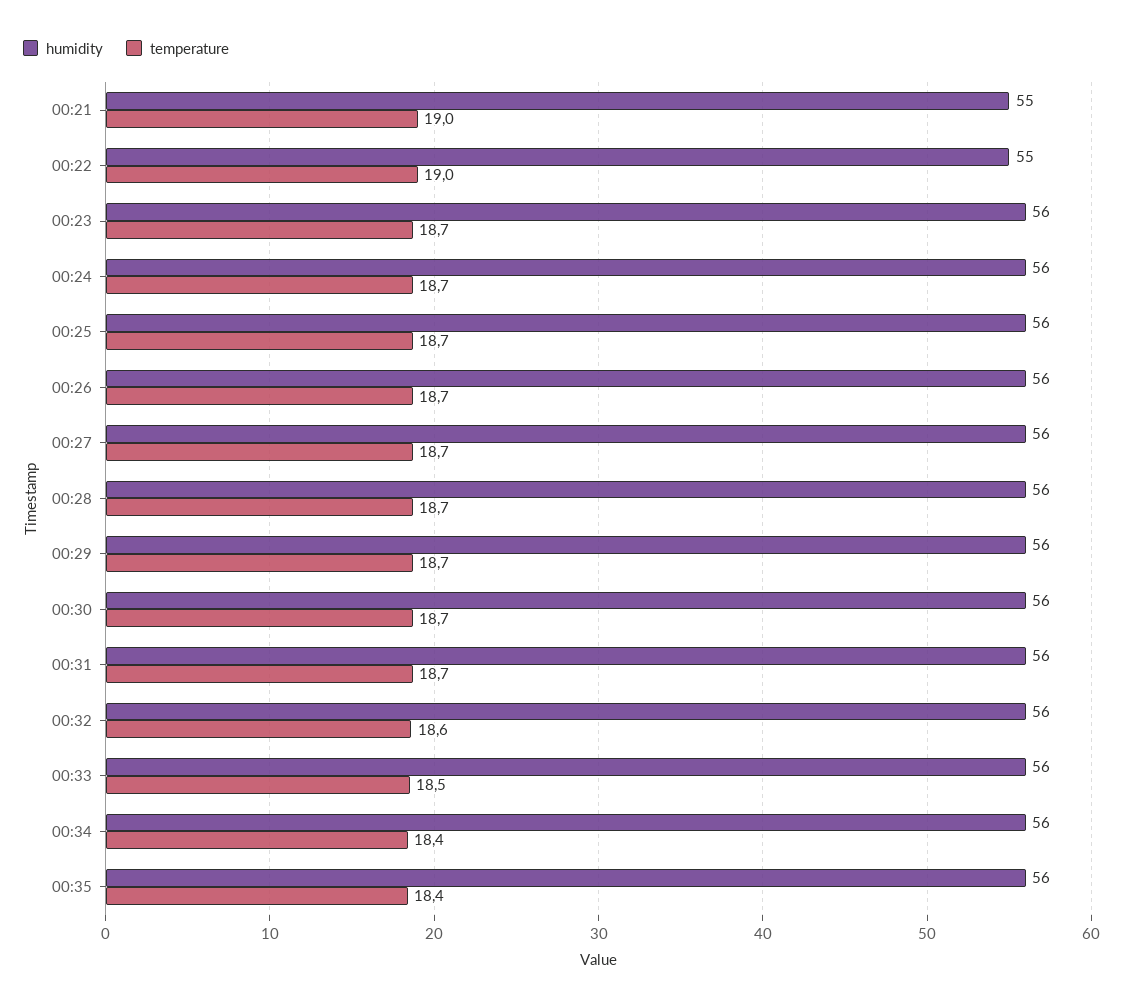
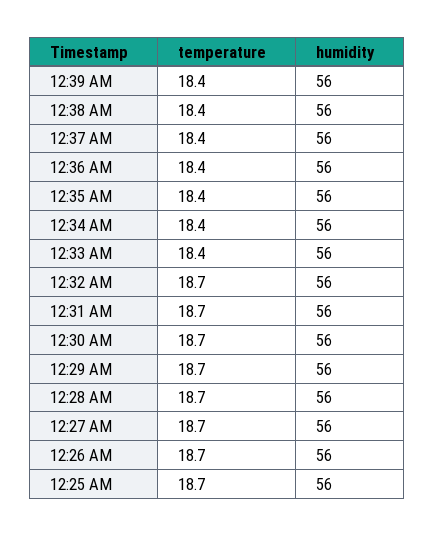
humidity, 00:21: 55 -> none
temperature, 00:21: 19 -> none
humidity, 00:22: 55 -> none
temperature, 00:22: 19 -> none
humidity, 00:23: 56 -> none
temperature, 00:23: 18.7 -> none
humidity, 00:24: 56 -> none
temperature, 00:24: 18.7 -> none
temperature, 00:32: 18.6 -> 18.7
temperature, 00:33: 18.5 -> 18.4
temperature, 12:39 AM: none -> 18.4
humidity, 12:39 AM: none -> 56
temperature, 12:38 AM: none -> 18.4
humidity, 12:38 AM: none -> 56
temperature, 12:37 AM: none -> 18.4
humidity, 12:37 AM: none -> 56
temperature, 12:36 AM: none -> 18.4
humidity, 12:36 AM: none -> 56

